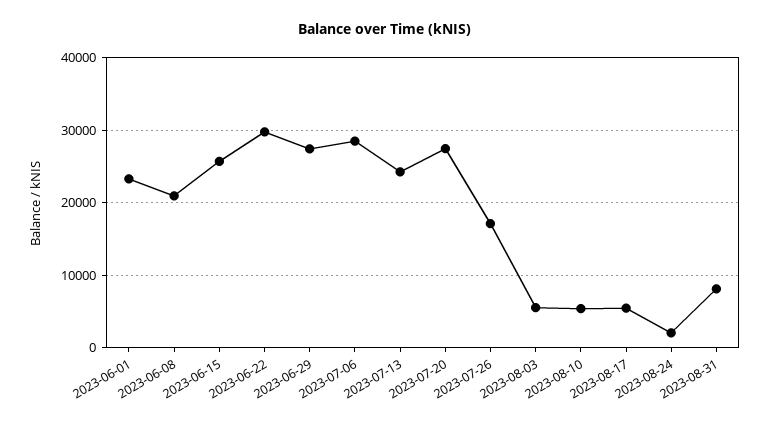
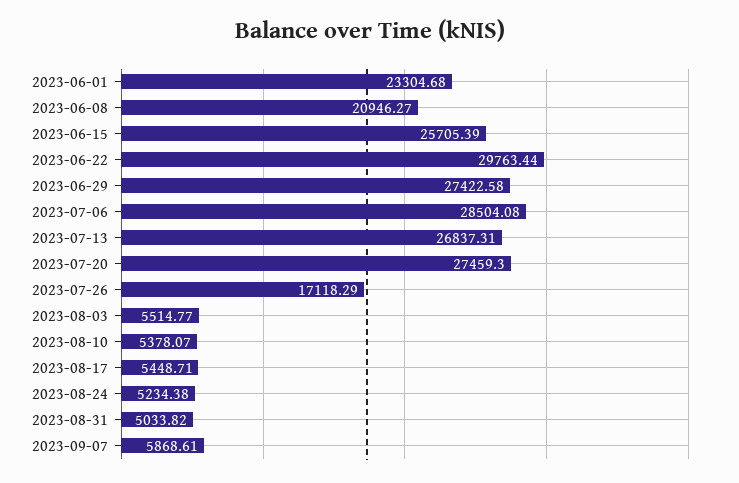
2023-07-13: 24000 -> 26837.31
2023-08-24: 2000 -> 5234.38
2023-08-31: 8000 -> 5033.82
2023-09-07: none -> 5868.61

